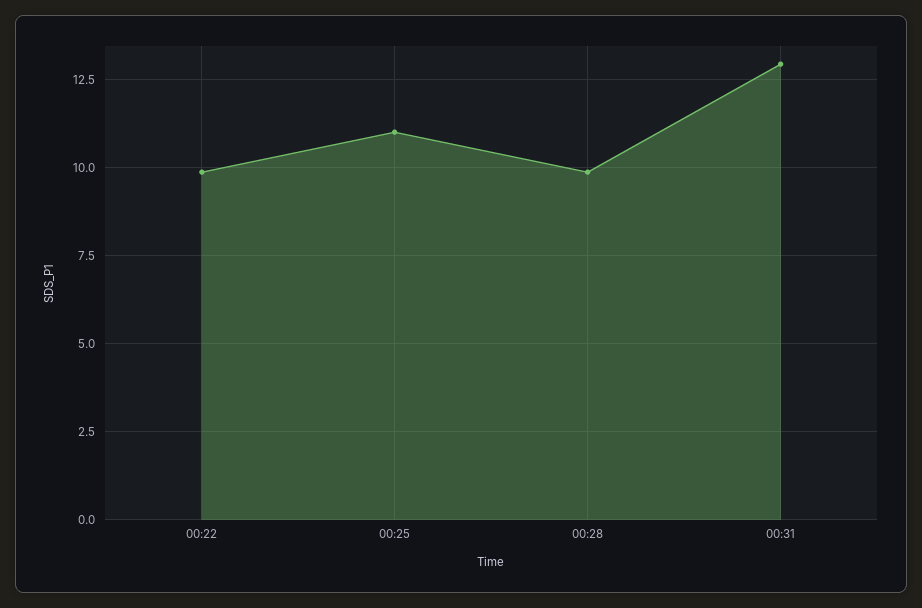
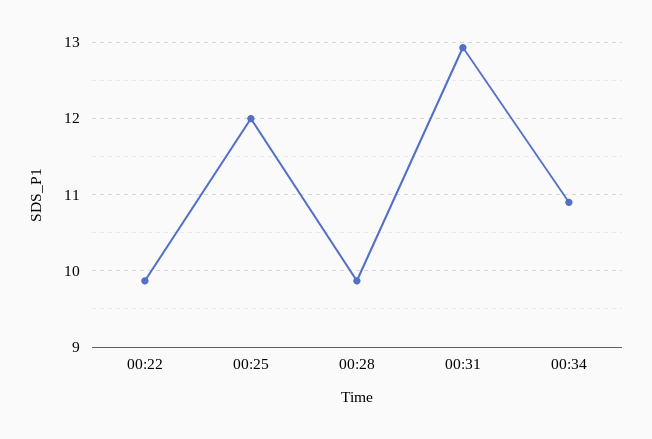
00:25: 11 -> 12
00:34: none -> 10.9

